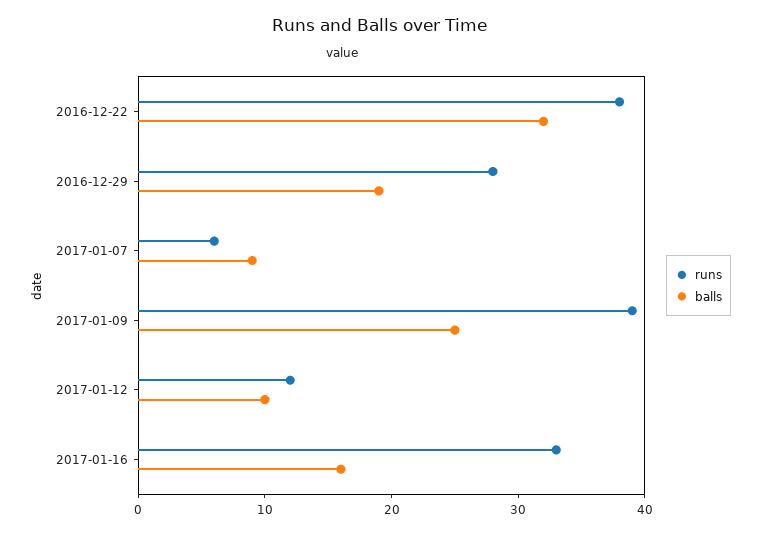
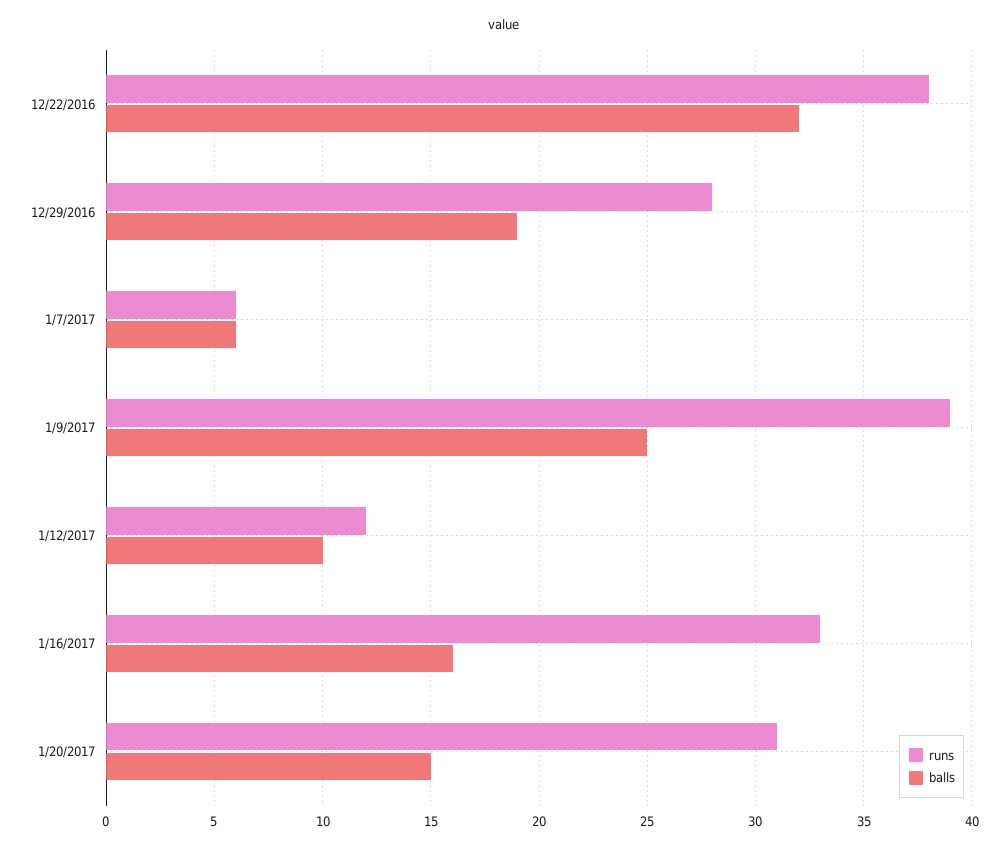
balls, 2017-01-07: 9 -> 6
runs, 1/20/2017: none -> 31
balls, 1/20/2017: none -> 15

